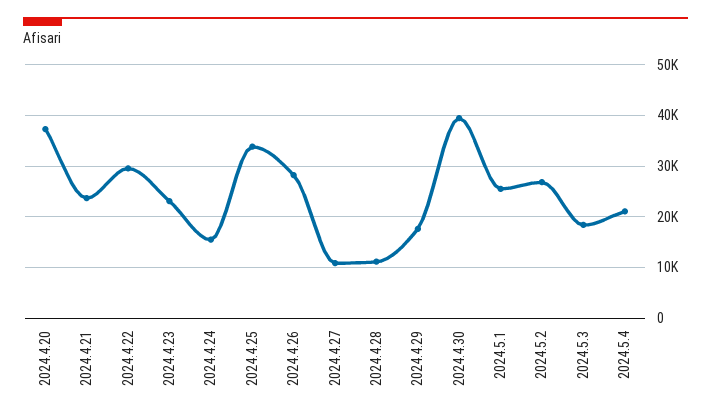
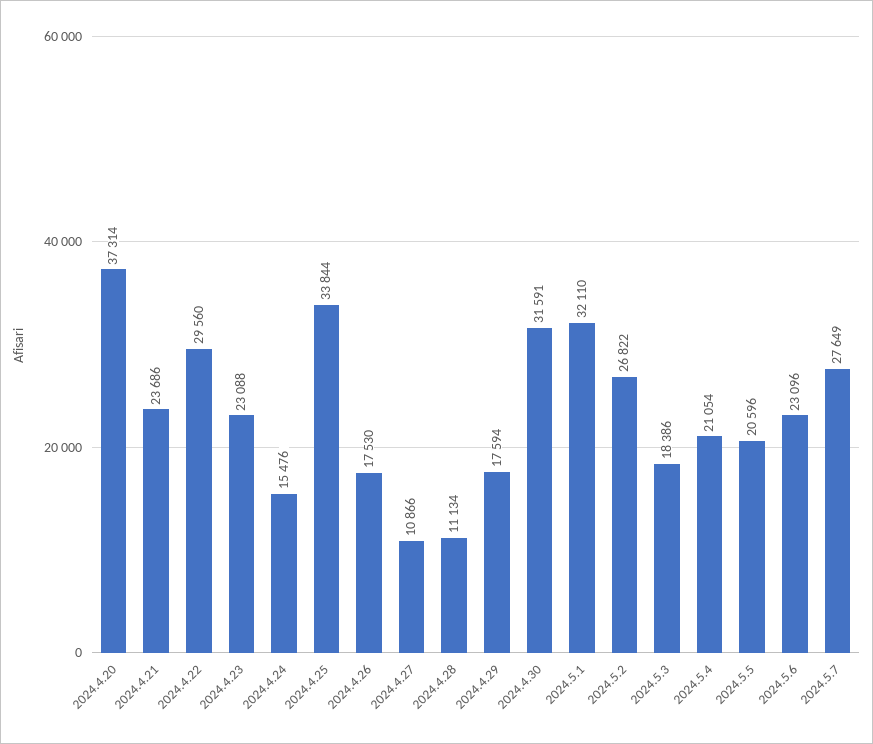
2024.4.26: 28000 -> 17530
2024.4.30: 40000 -> 31591
2024.5.1: 26000 -> 32110
2024.5.5: none -> 20596
2024.5.6: none -> 23096
2024.5.7: none -> 27649

